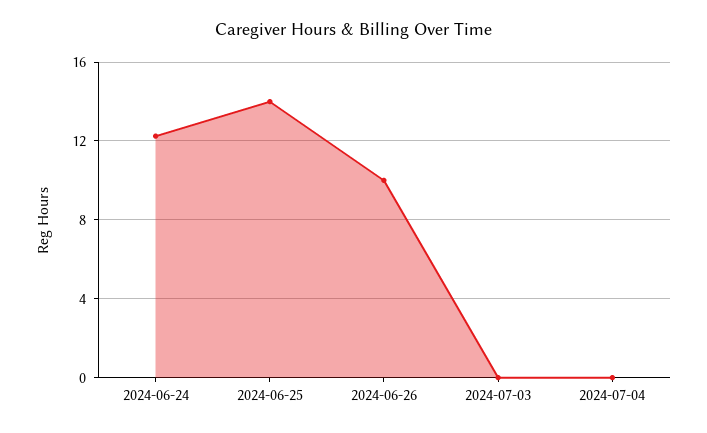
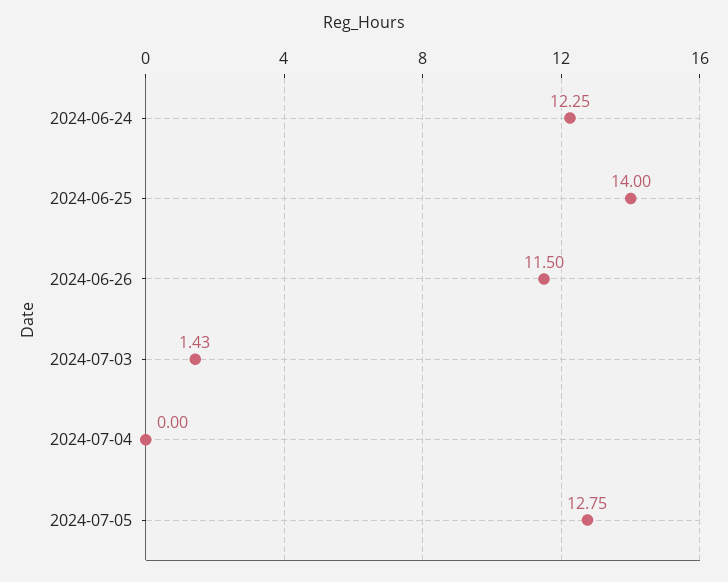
2024-06-26: 10 -> 11.5
2024-07-03: 0 -> 1.43
2024-07-05: none -> 12.75

